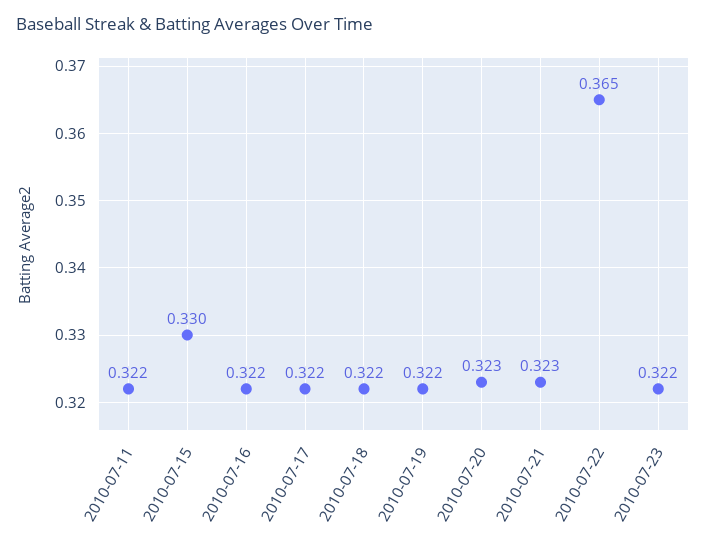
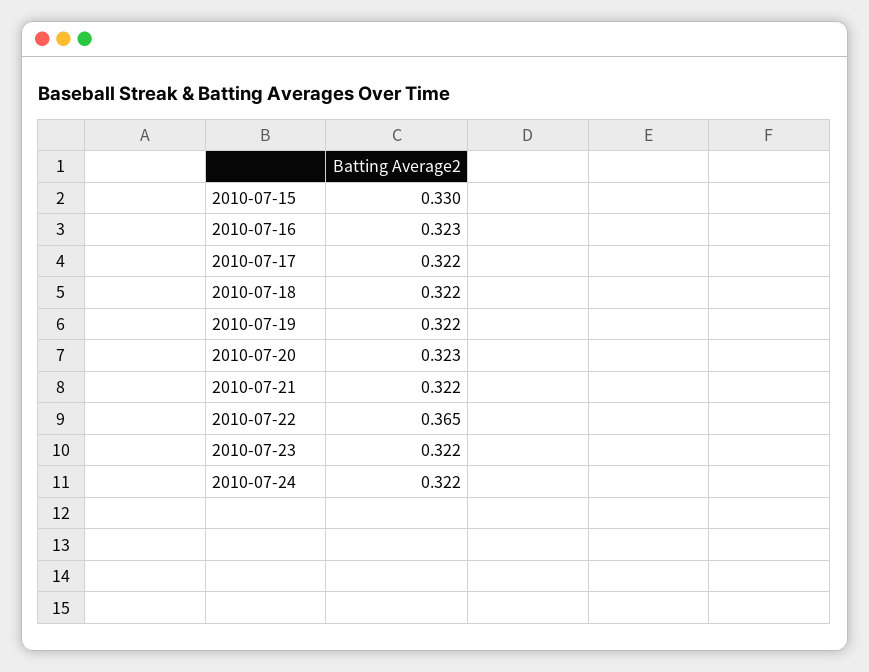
2010-07-11: 0.322 -> none
2010-07-16: 0.322 -> 0.323
2010-07-21: 0.323 -> 0.322
2010-07-24: none -> 0.322

